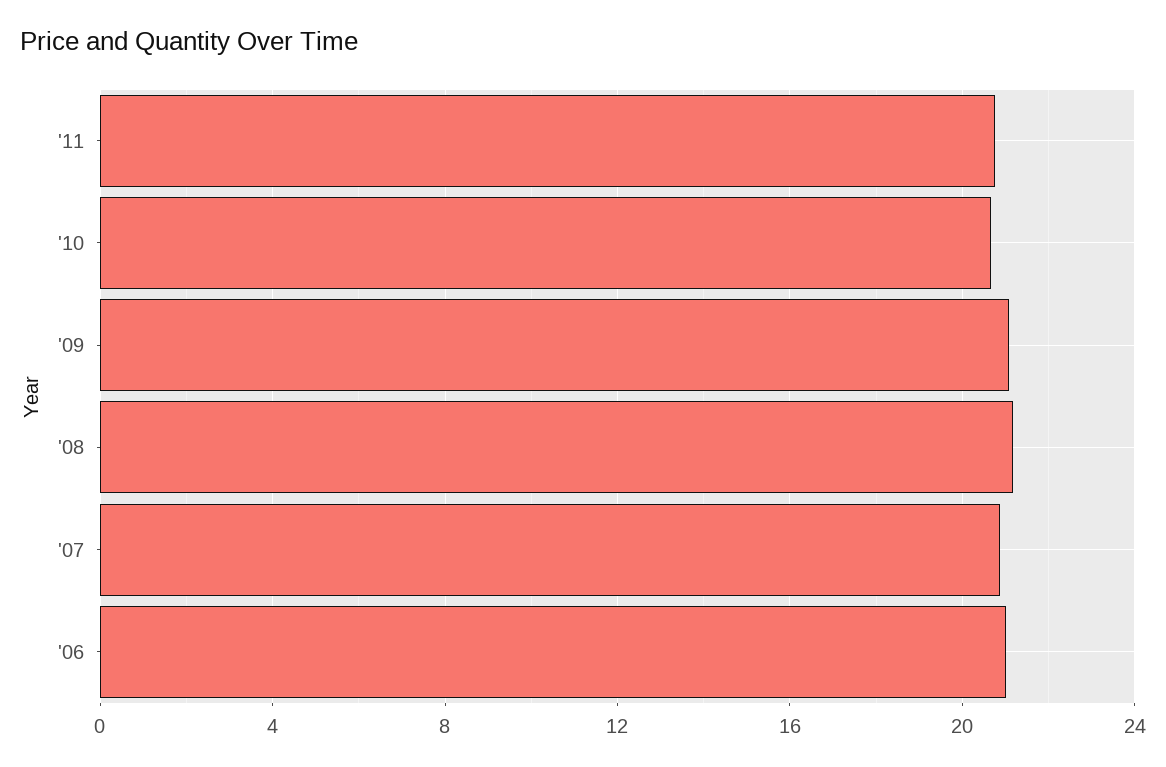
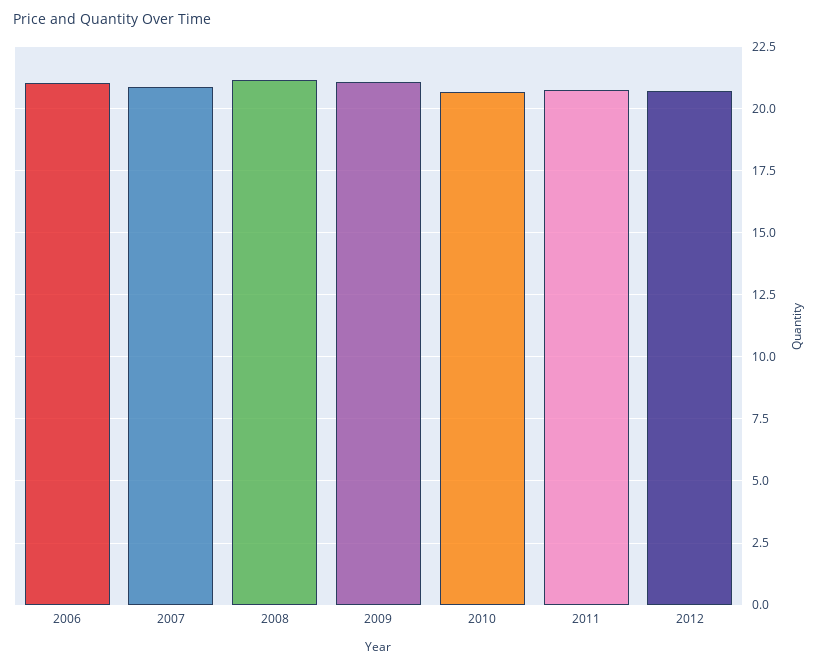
2012: none -> 20.75

